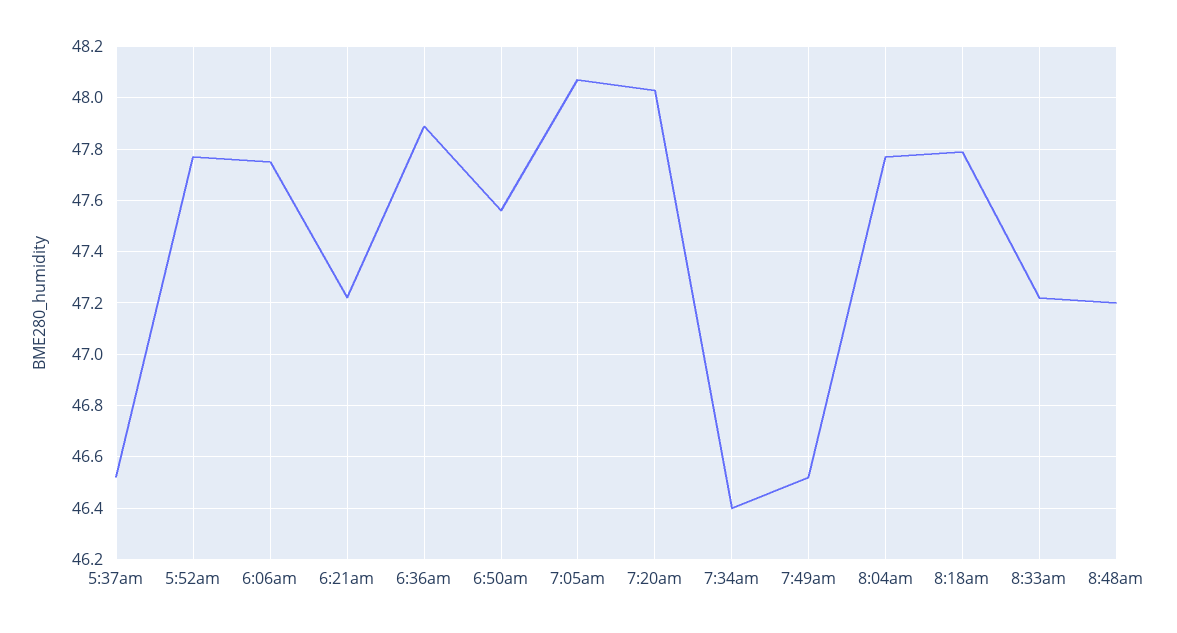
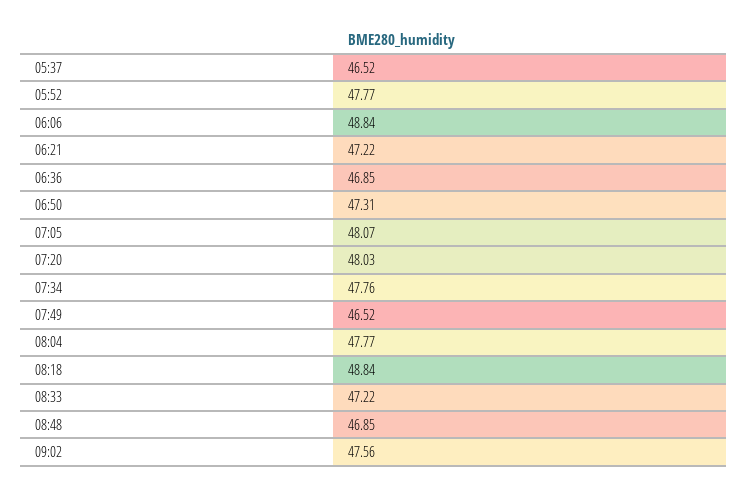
6:06am: 47.75 -> 48.84
6:36am: 47.9 -> 46.85
6:50am: 47.55 -> 47.31
7:34am: 46.4 -> 47.76
8:18am: 47.8 -> 48.84
8:48am: 47.2 -> 46.85
09:02: none -> 47.56

